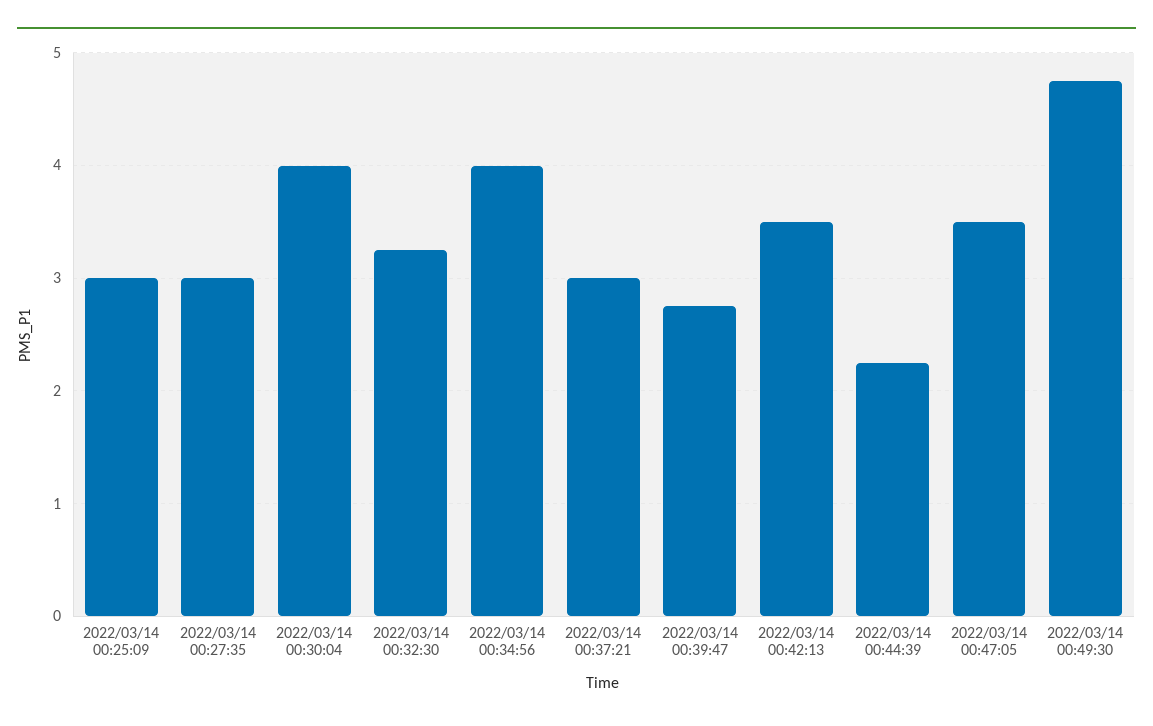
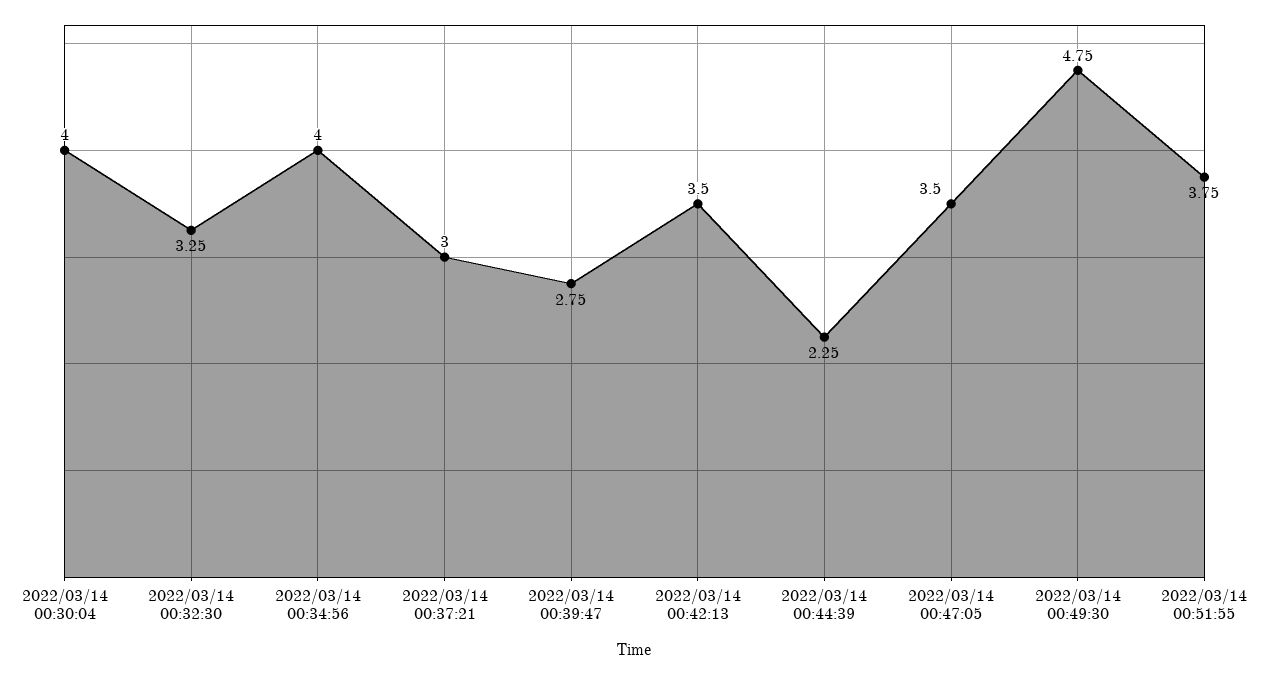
2022/03/14 00:25:09: 3 -> none
2022/03/14 00:27:35: 3 -> none
2022/03/14 00:51:55: none -> 3.75

